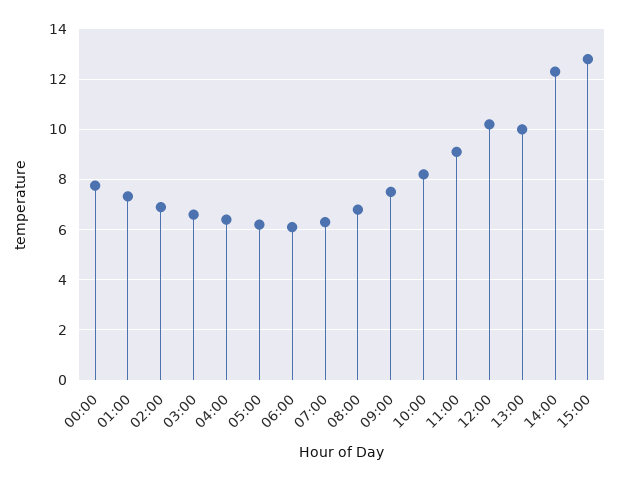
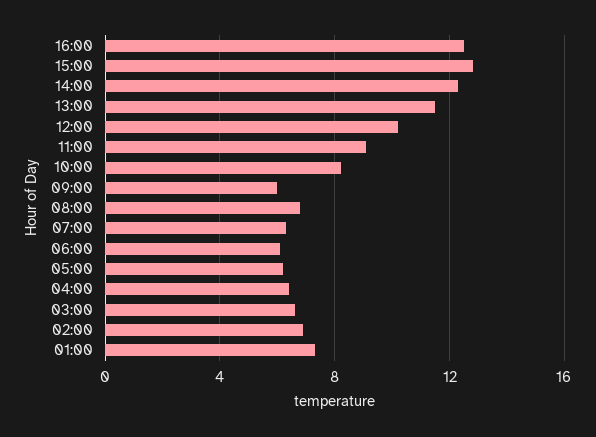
00:00: 7.75 -> none
09:00: 7.5 -> 6
13:00: 10 -> 11.5
16:00: none -> 12.5

